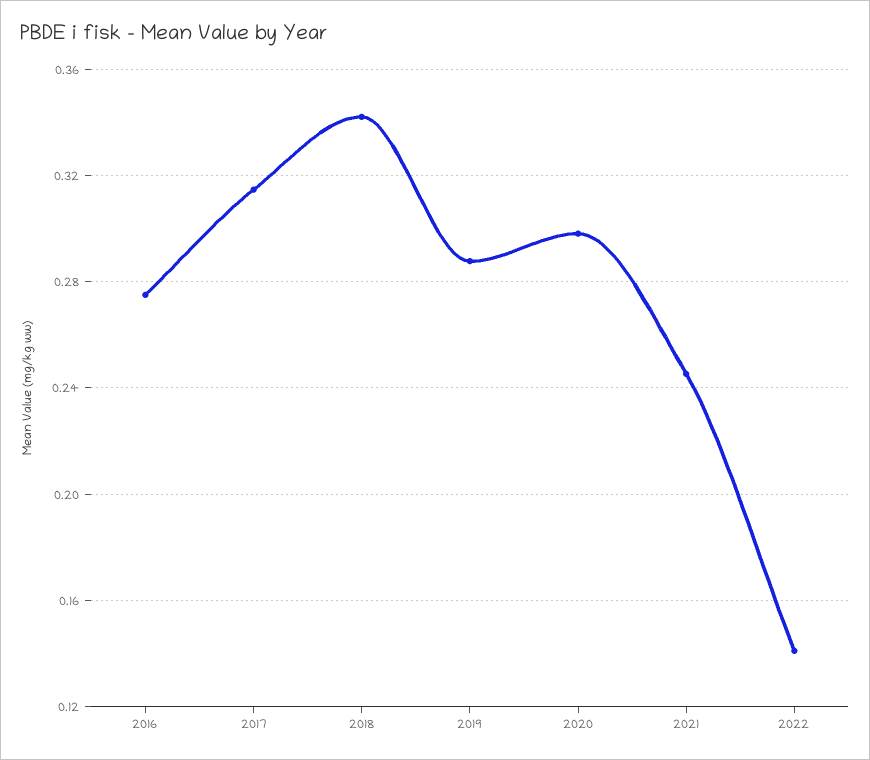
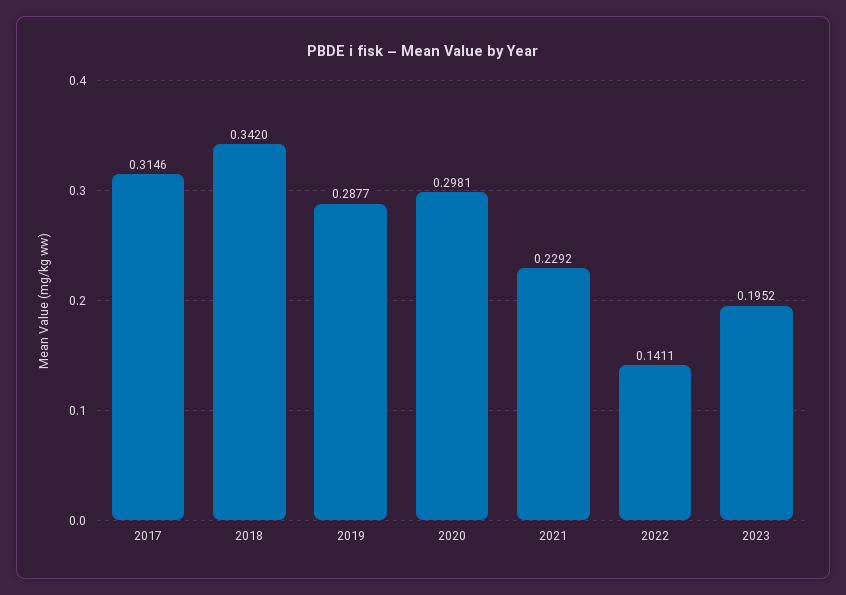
2016: 0.275 -> none
2021: 0.245 -> 0.2292
2023: none -> 0.1952

